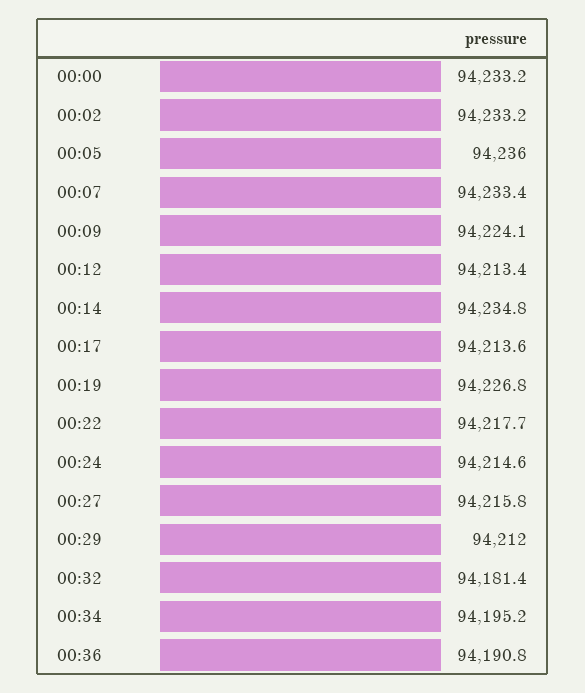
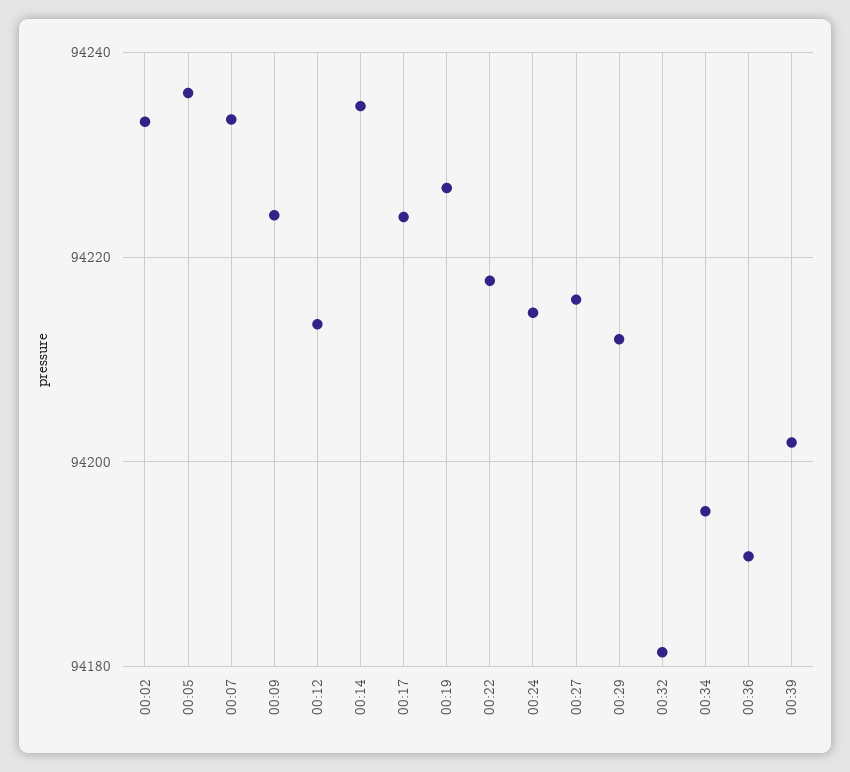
00:00: 94233.2 -> none
00:17: 94213.6 -> 94224
00:39: none -> 94202

